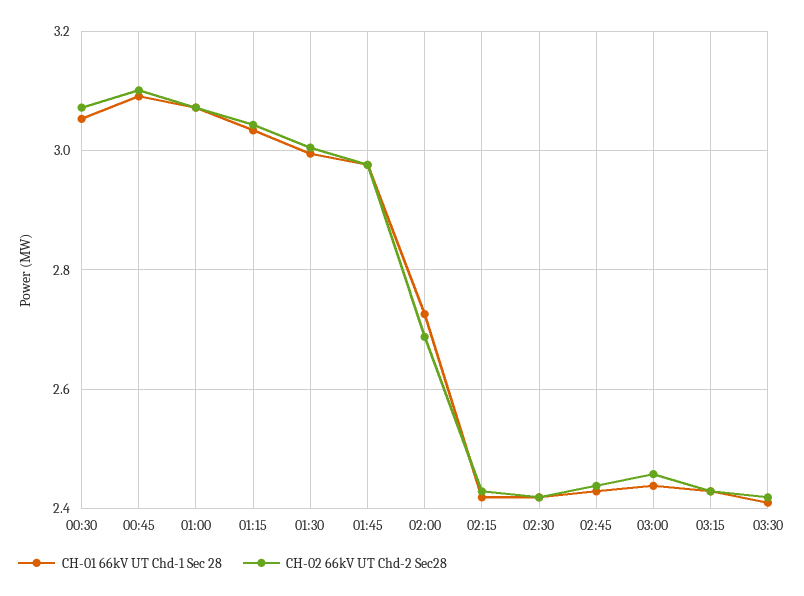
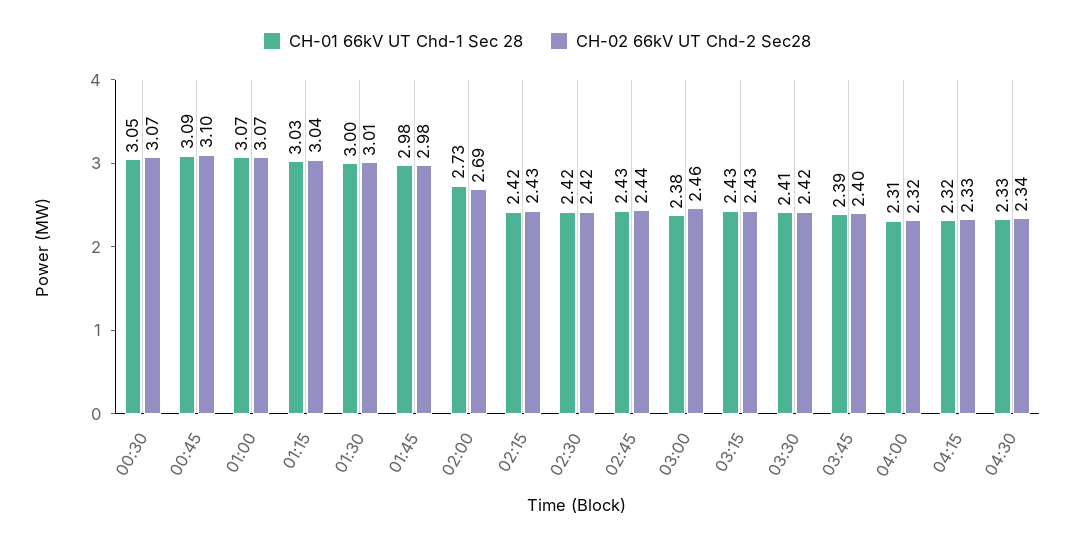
CH-01 66kV UT Chd-1 Sec 28, 03:00: 2.44 -> 2.38
CH-01 66kV UT Chd-1 Sec 28, 03:45: none -> 2.39
CH-02 66kV UT Chd-2 Sec28, 03:45: none -> 2.4
CH-01 66kV UT Chd-1 Sec 28, 04:00: none -> 2.31
CH-02 66kV UT Chd-2 Sec28, 04:00: none -> 2.32
CH-01 66kV UT Chd-1 Sec 28, 04:15: none -> 2.32
CH-02 66kV UT Chd-2 Sec28, 04:15: none -> 2.33
CH-01 66kV UT Chd-1 Sec 28, 04:30: none -> 2.33
CH-02 66kV UT Chd-2 Sec28, 04:30: none -> 2.34

